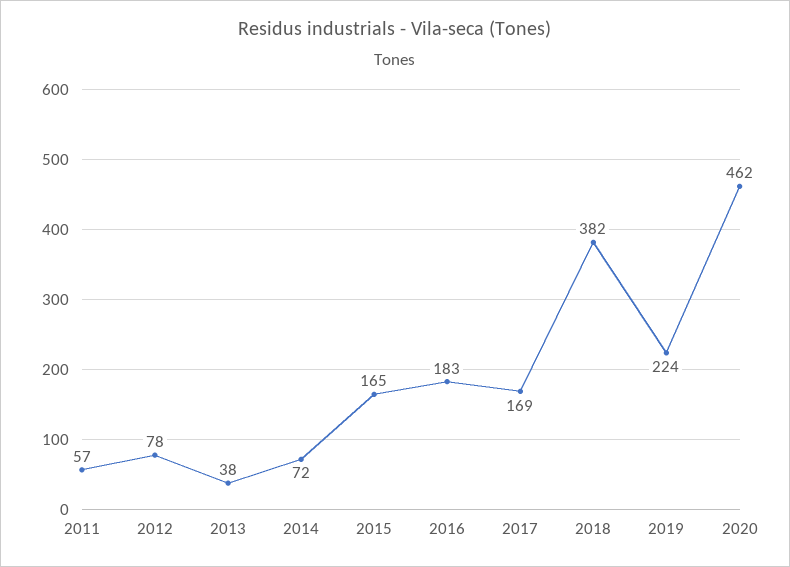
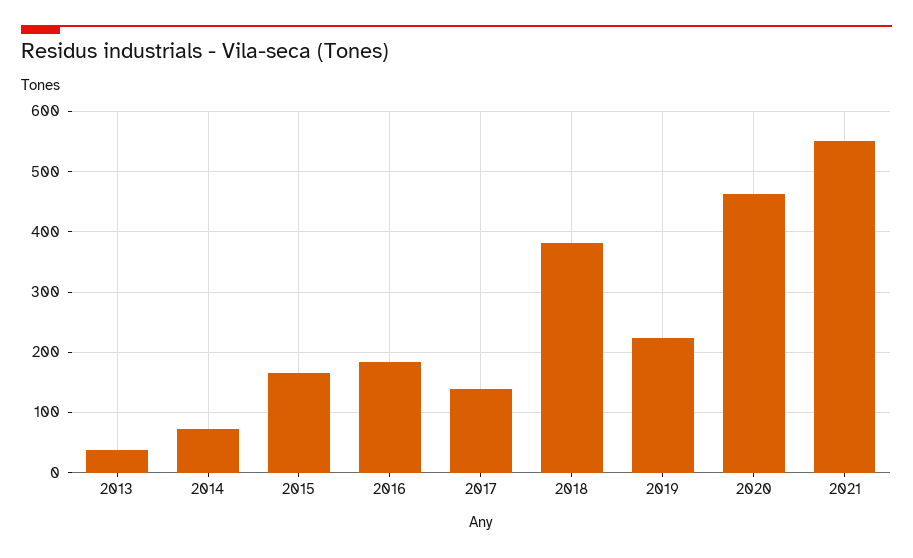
2011: 57 -> none
2012: 78 -> none
2017: 169 -> 140
2021: none -> 550

